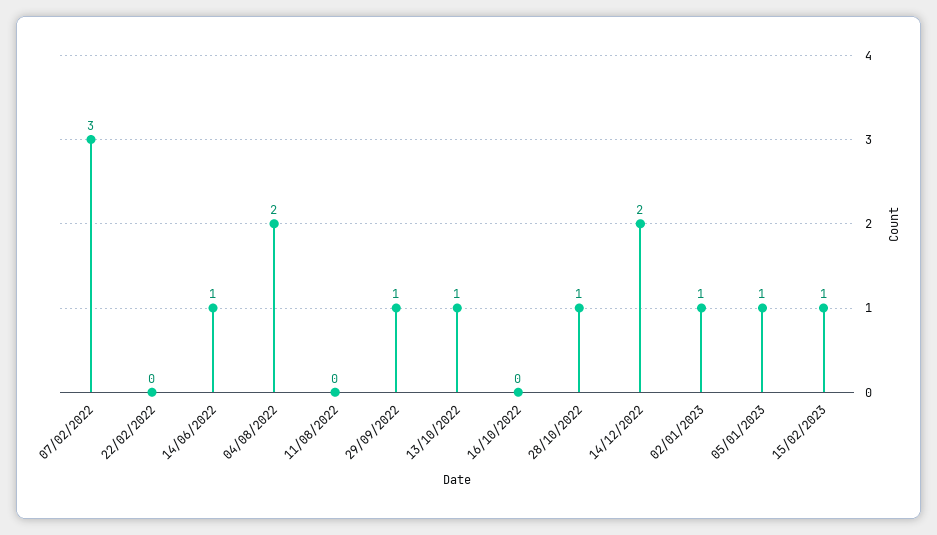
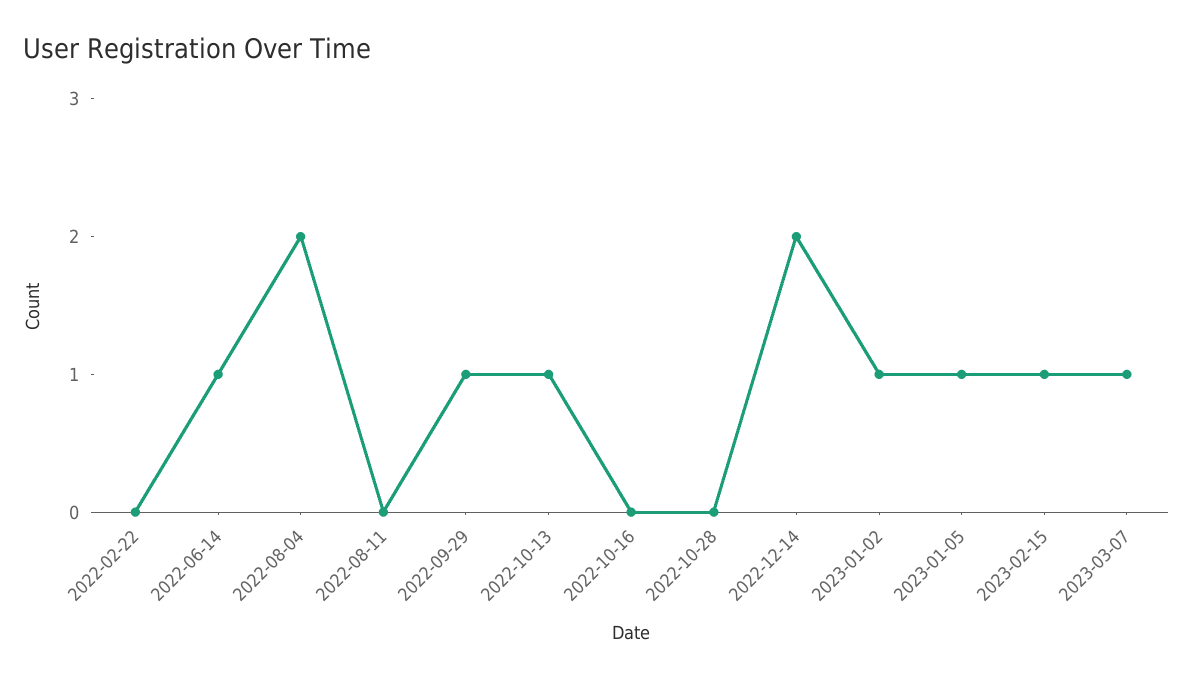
07/02/2022: 3 -> none
28/10/2022: 1 -> 0
2023-03-07: none -> 1

